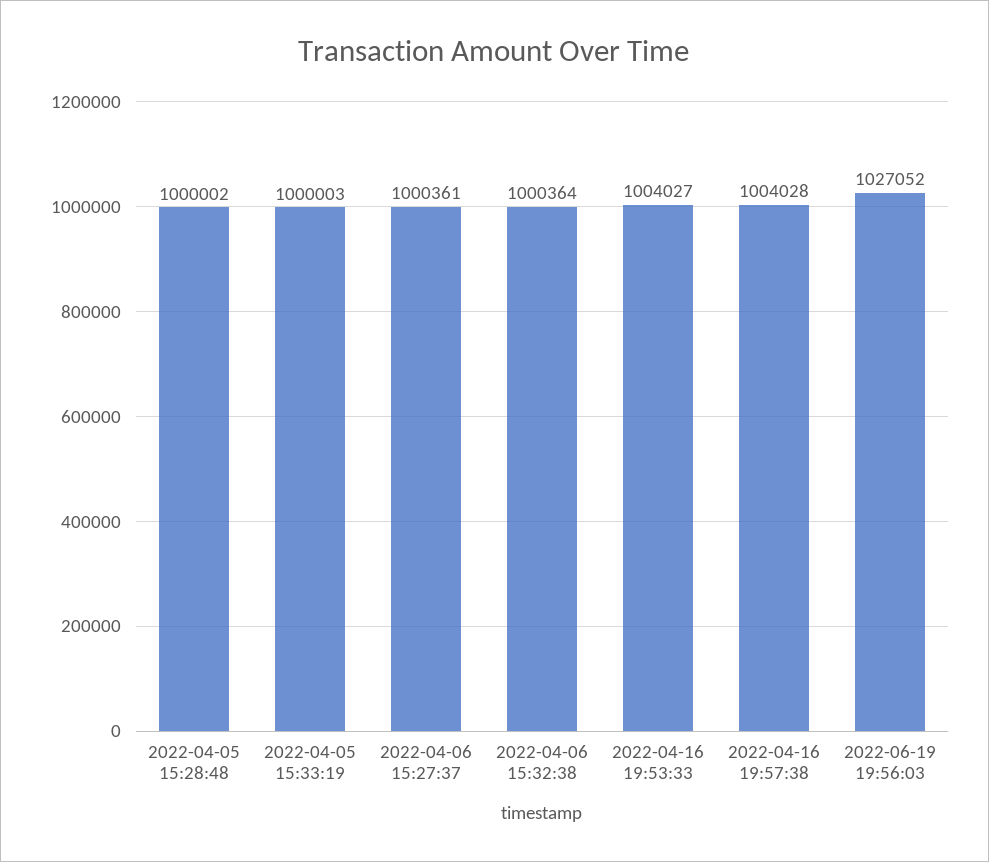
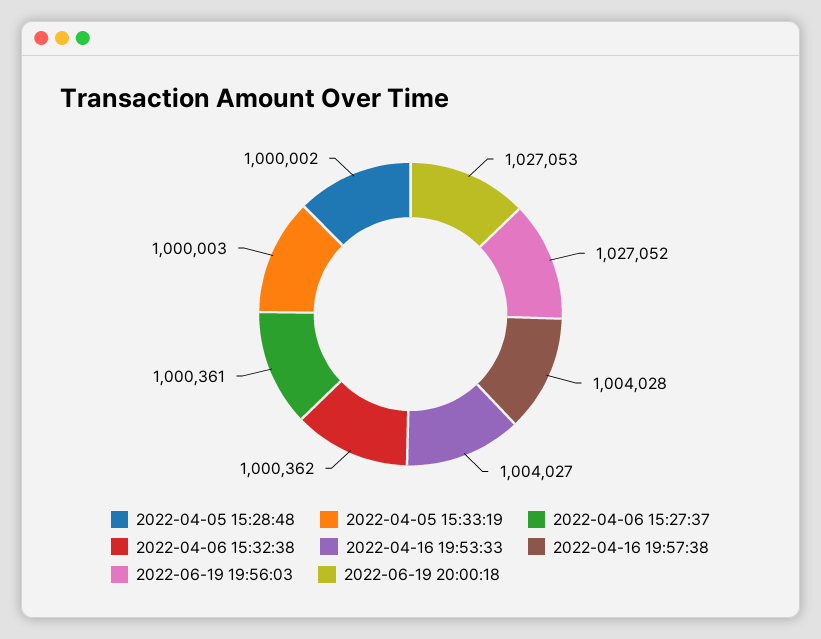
2022-04-06 15:32:38: 1000364 -> 1000362
2022-06-19 20:00:18: none -> 1027053

